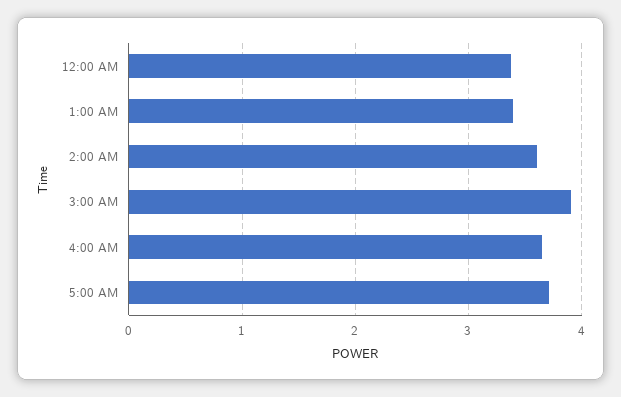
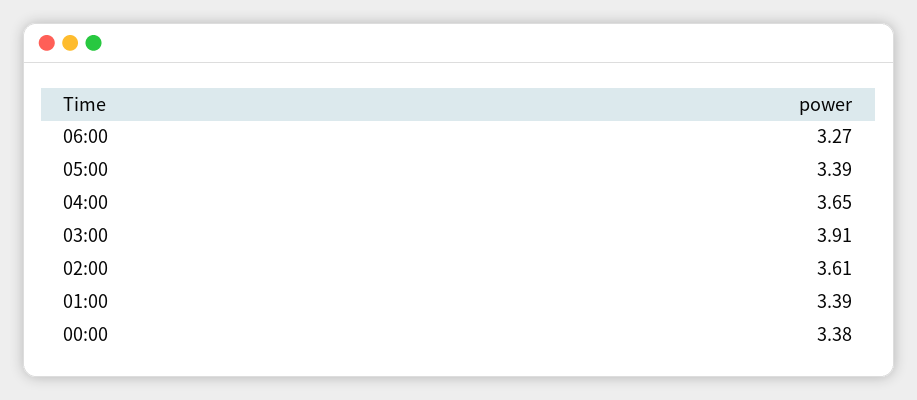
5:00 AM: 3.7 -> 3.39
06:00: none -> 3.27

